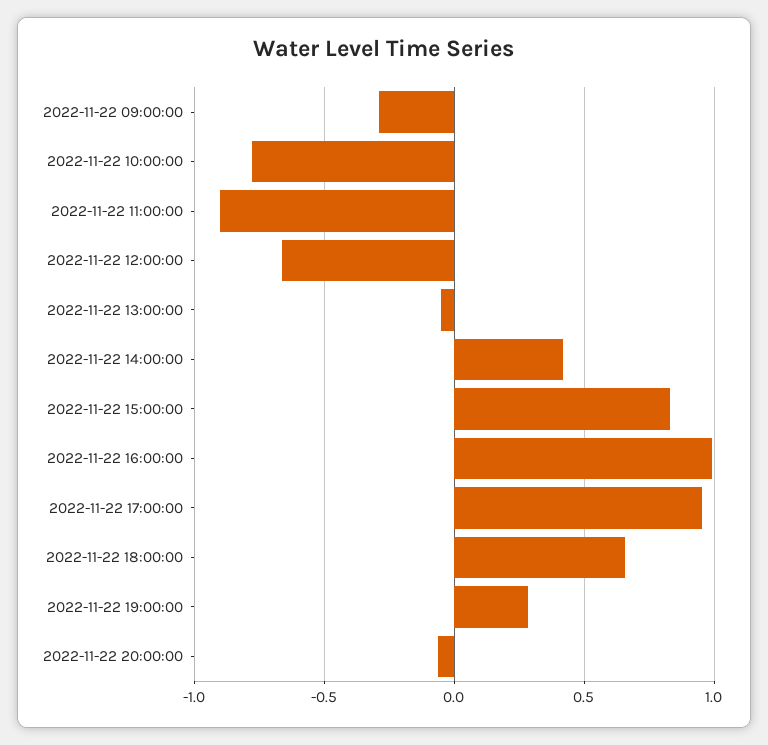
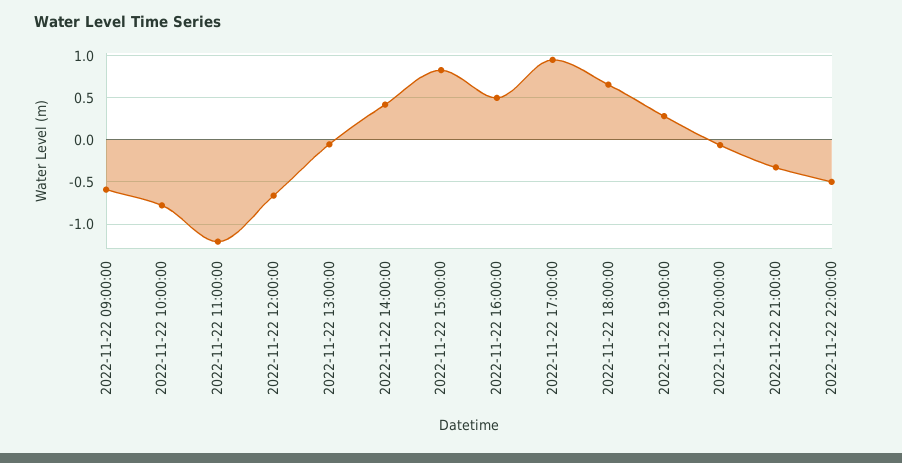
2022-11-22 09:00:00: -0.3 -> -0.6
2022-11-22 11:00:00: -0.9 -> -1.2
2022-11-22 16:00:00: 1 -> 0.5
2022-11-22 21:00:00: none -> -0.3
2022-11-22 22:00:00: none -> -0.5

